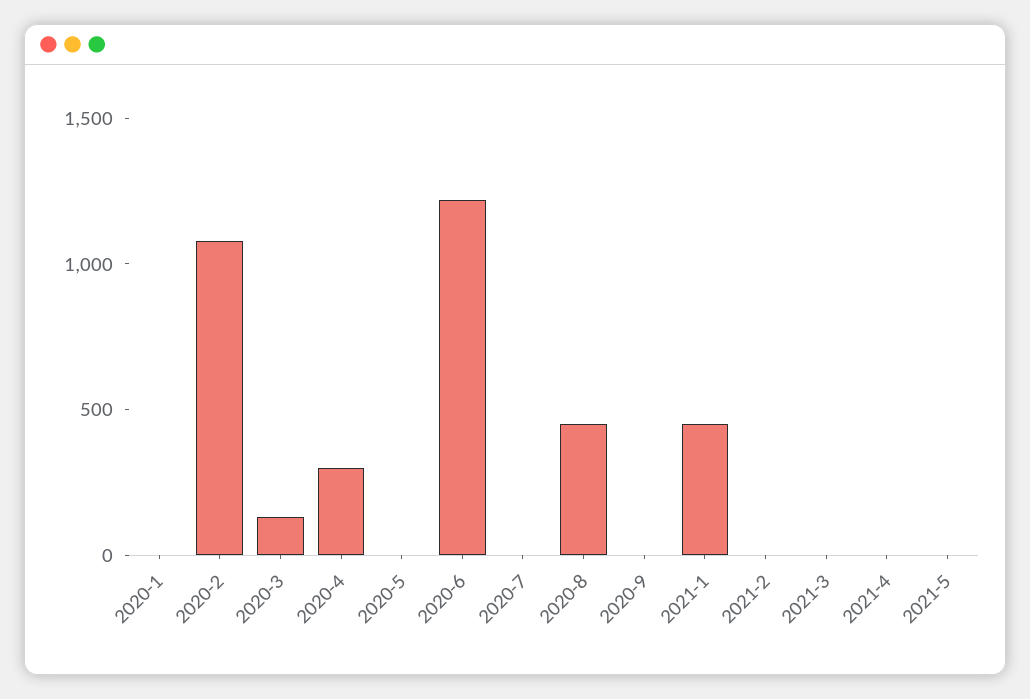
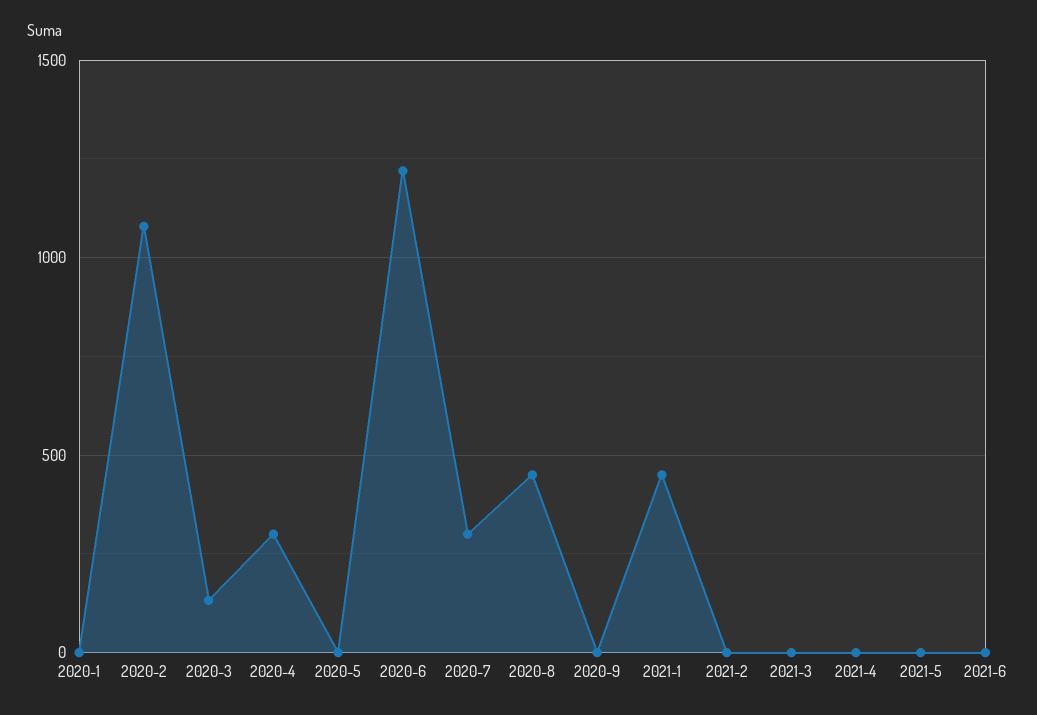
2020-7: 0 -> 300
2021-6: none -> 0

